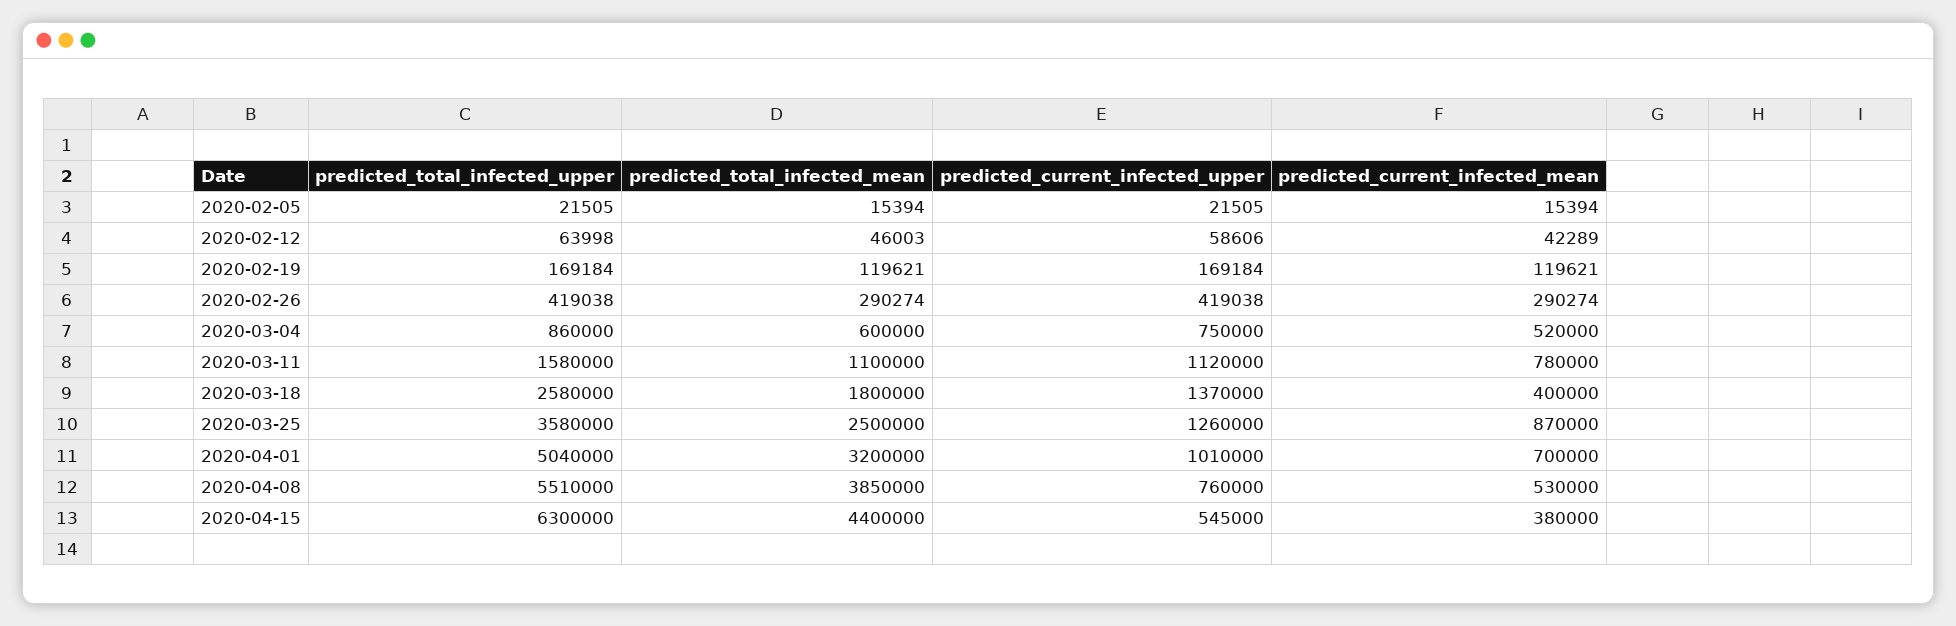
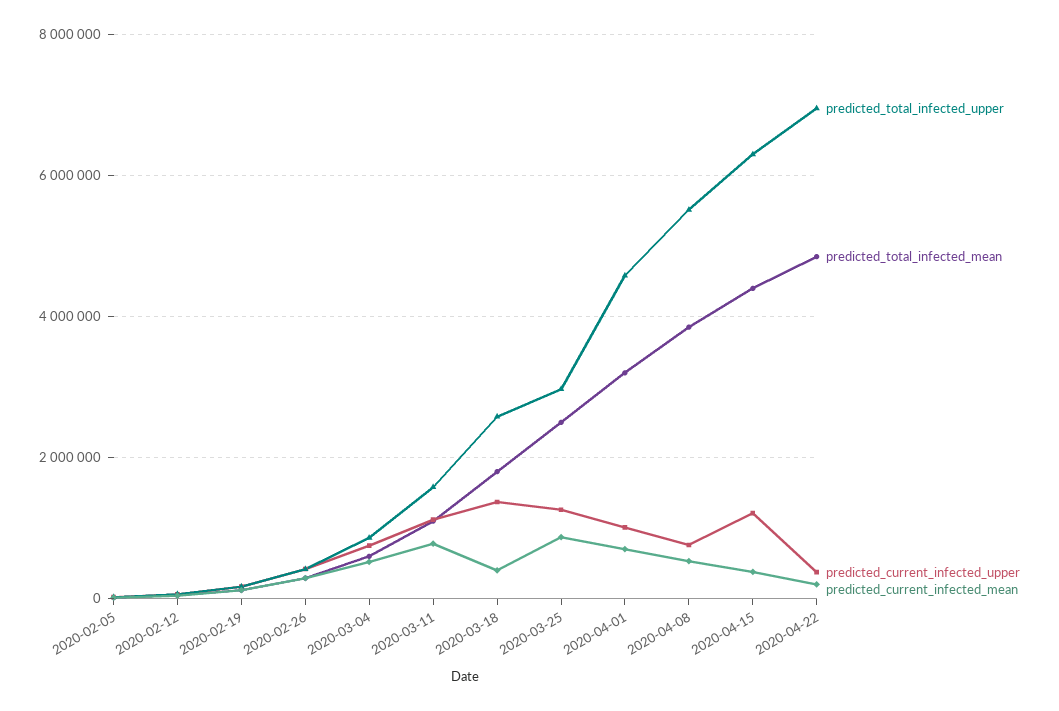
predicted_total_infected_upper, 2020-03-25: 3580000 -> 3000000
predicted_total_infected_upper, 2020-04-01: 5040000 -> 4600000
predicted_current_infected_upper, 2020-04-15: 545000 -> 1200000
predicted_total_infected_upper, 2020-04-22: none -> 7000000
predicted_total_infected_mean, 2020-04-22: none -> 4800000
predicted_current_infected_upper, 2020-04-22: none -> 400000
predicted_current_infected_mean, 2020-04-22: none -> 200000

